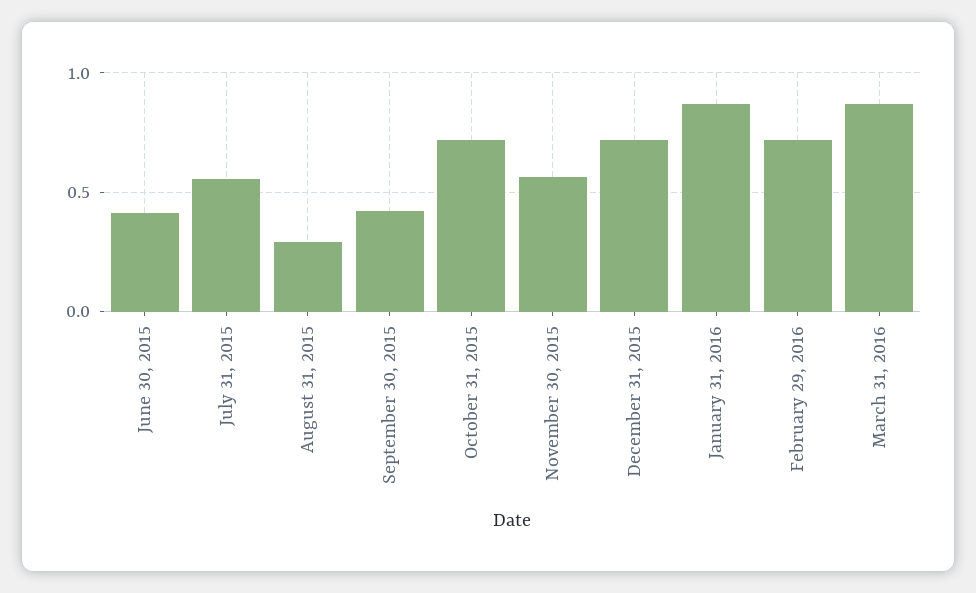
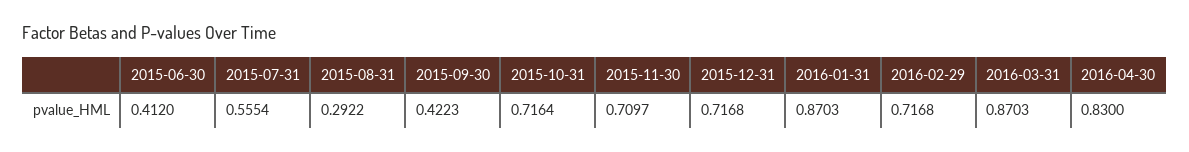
November 30, 2015: 0.55 -> 0.7097
2016-04-30: none -> 0.83

